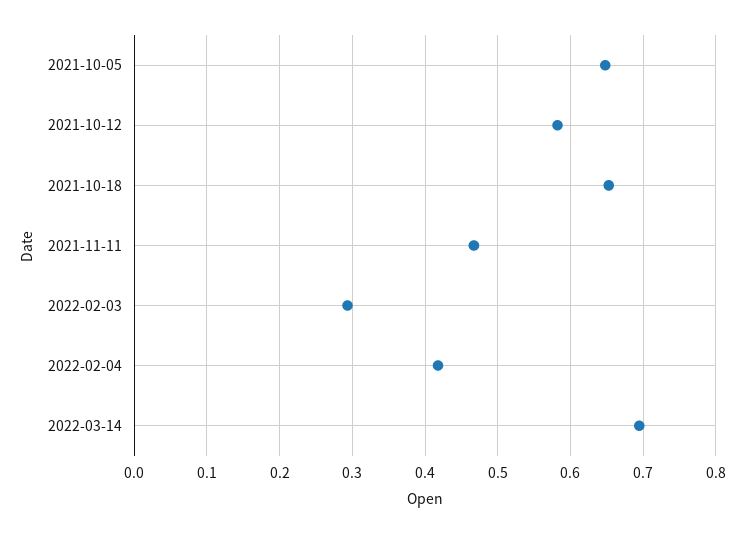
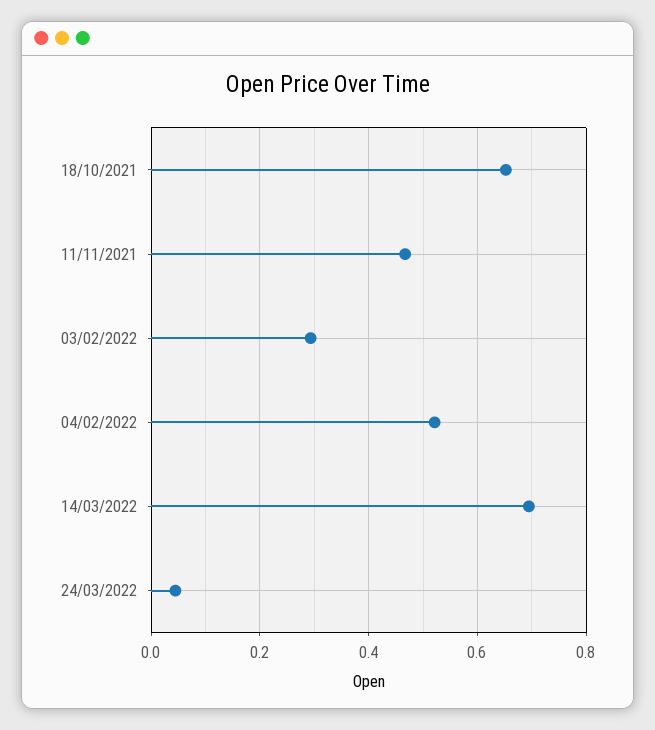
2021-10-05: 0.65 -> none
2021-10-12: 0.58 -> none
2022-02-04: 0.42 -> 0.52
24/03/2022: none -> 0.04

